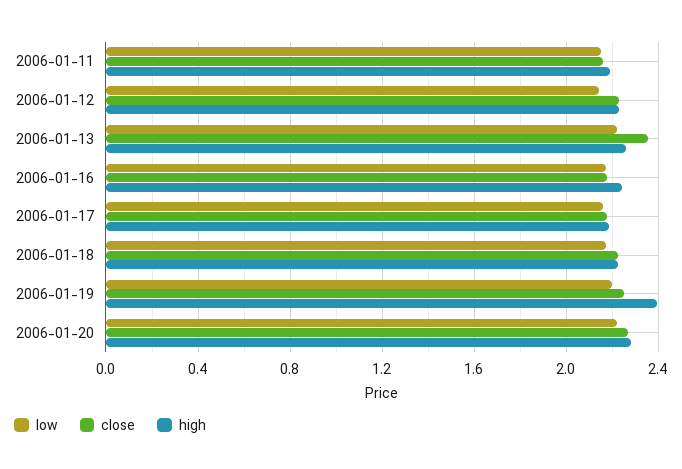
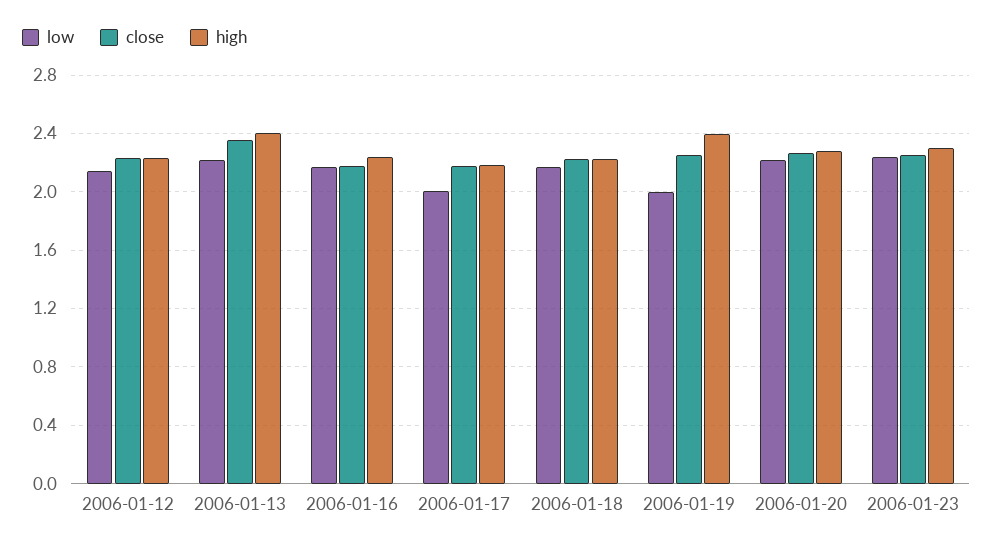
low, 2006-01-11: 2.15 -> none
close, 2006-01-11: 2.15 -> none
high, 2006-01-11: 2.2 -> none
high, 2006-01-13: 2.25 -> 2.4
low, 2006-01-17: 2.15 -> 2
low, 2006-01-19: 2.2 -> 2
low, 2006-01-23: none -> 2.25
close, 2006-01-23: none -> 2.25
high, 2006-01-23: none -> 2.3

